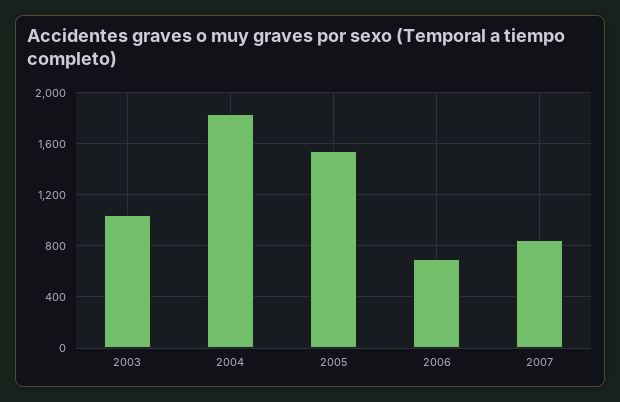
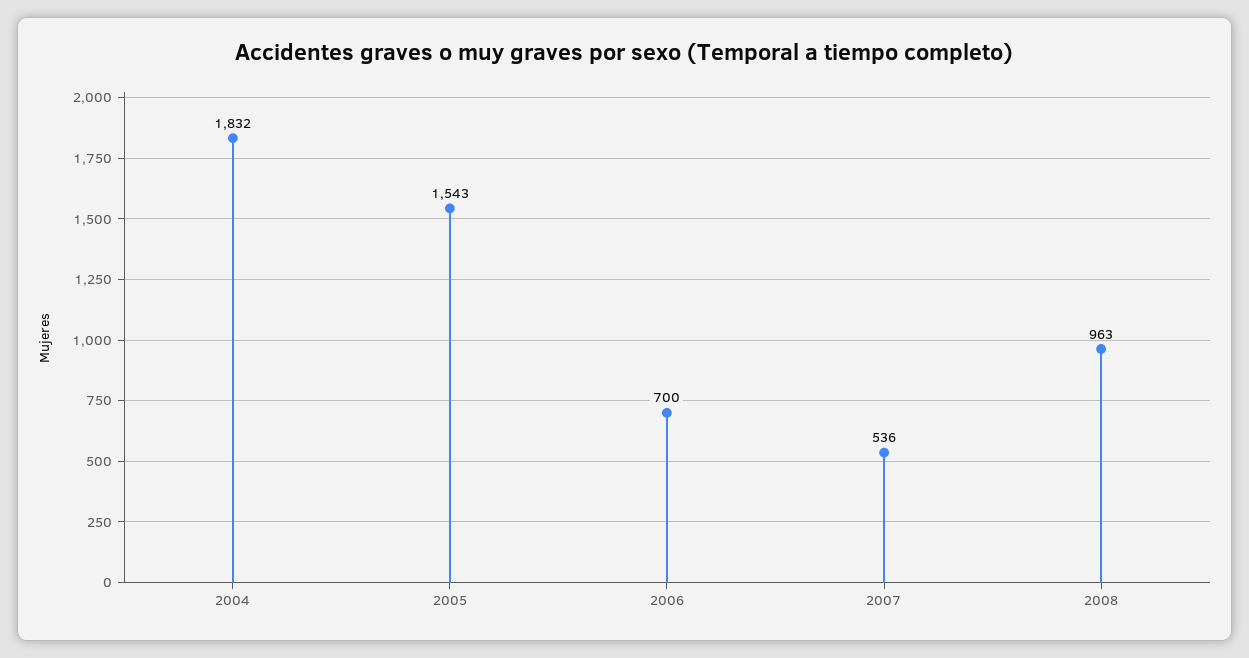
2003: 1050 -> none
2007: 850 -> 536
2008: none -> 963

